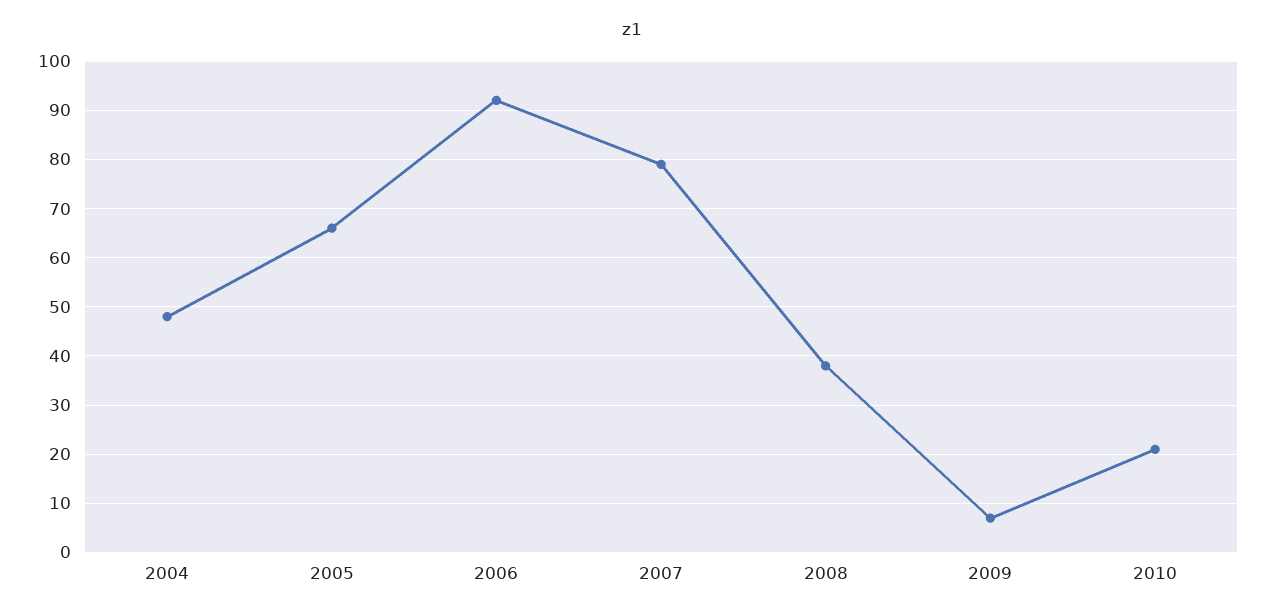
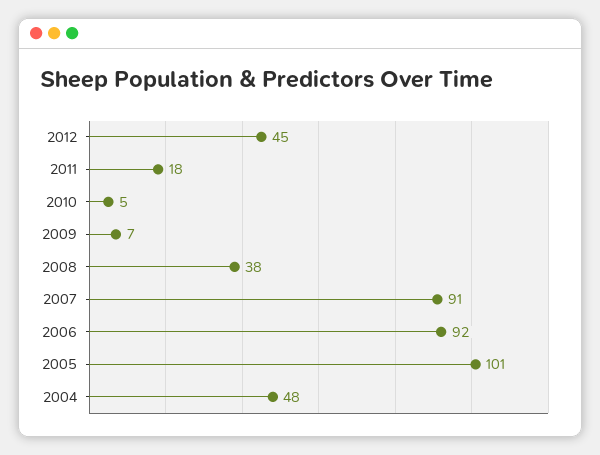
2005: 65 -> 101
2007: 80 -> 91
2010: 20 -> 5
2012: none -> 45
2011: none -> 18

